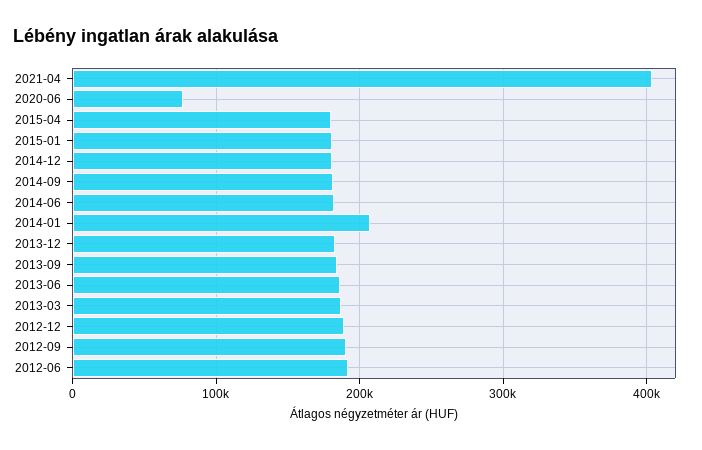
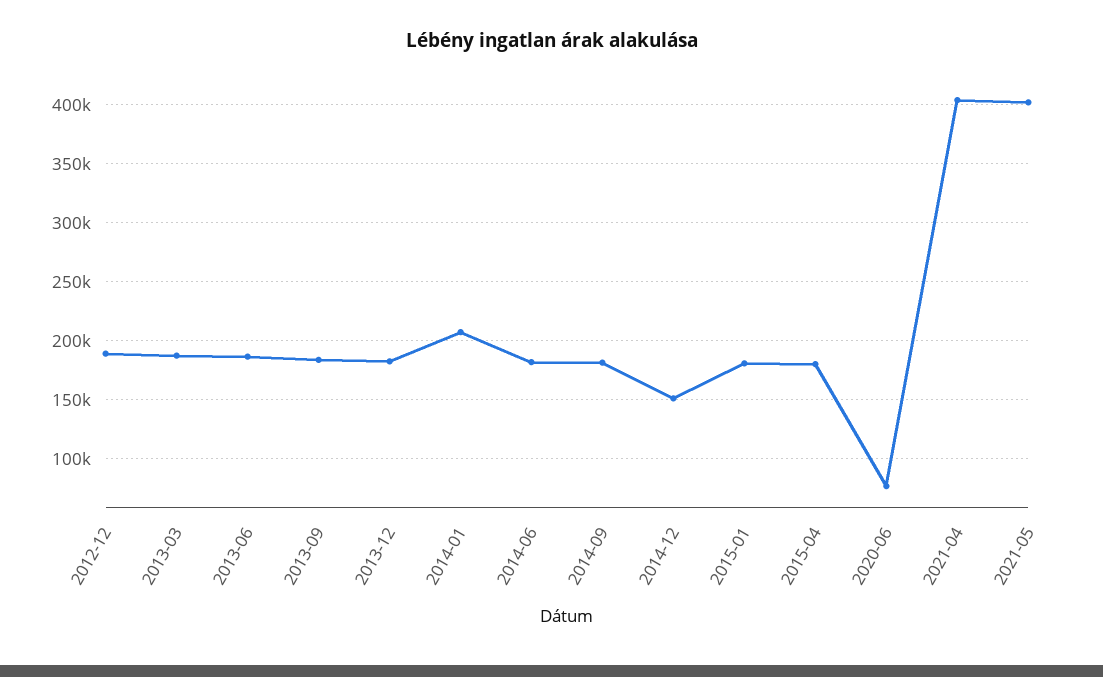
2014-12: 180000 -> 150000
2012-09: 190000 -> none
2012-06: 190000 -> none
2021-05: none -> 400000

